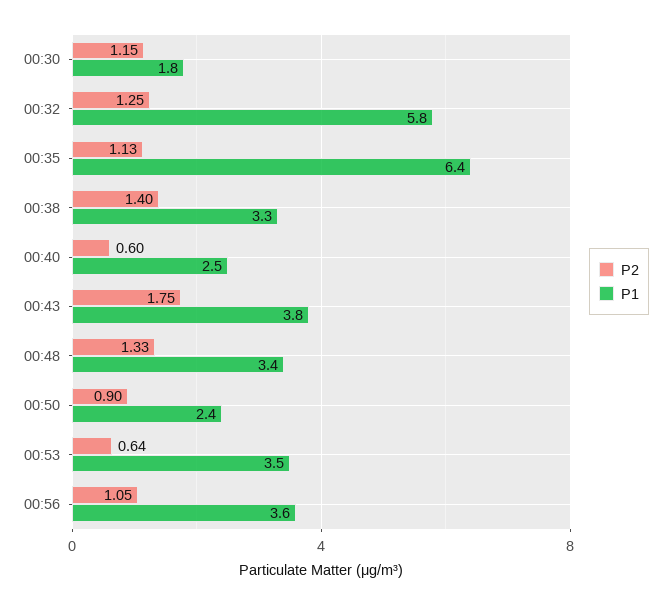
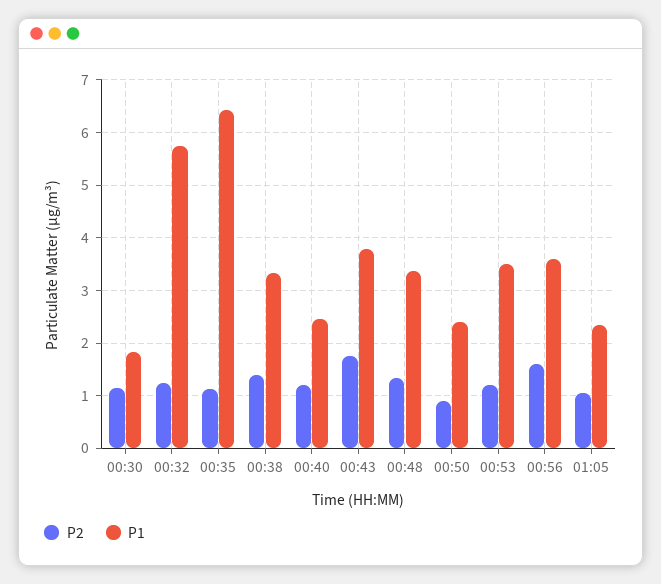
P2, 00:40: 0.6 -> 1.2
P2, 00:53: 0.64 -> 1.2
P2, 00:56: 1.05 -> 1.6
P2, 01:05: none -> 1
P1, 01:05: none -> 2.4

